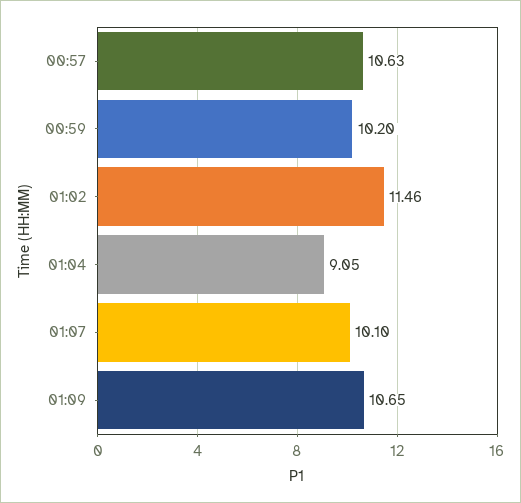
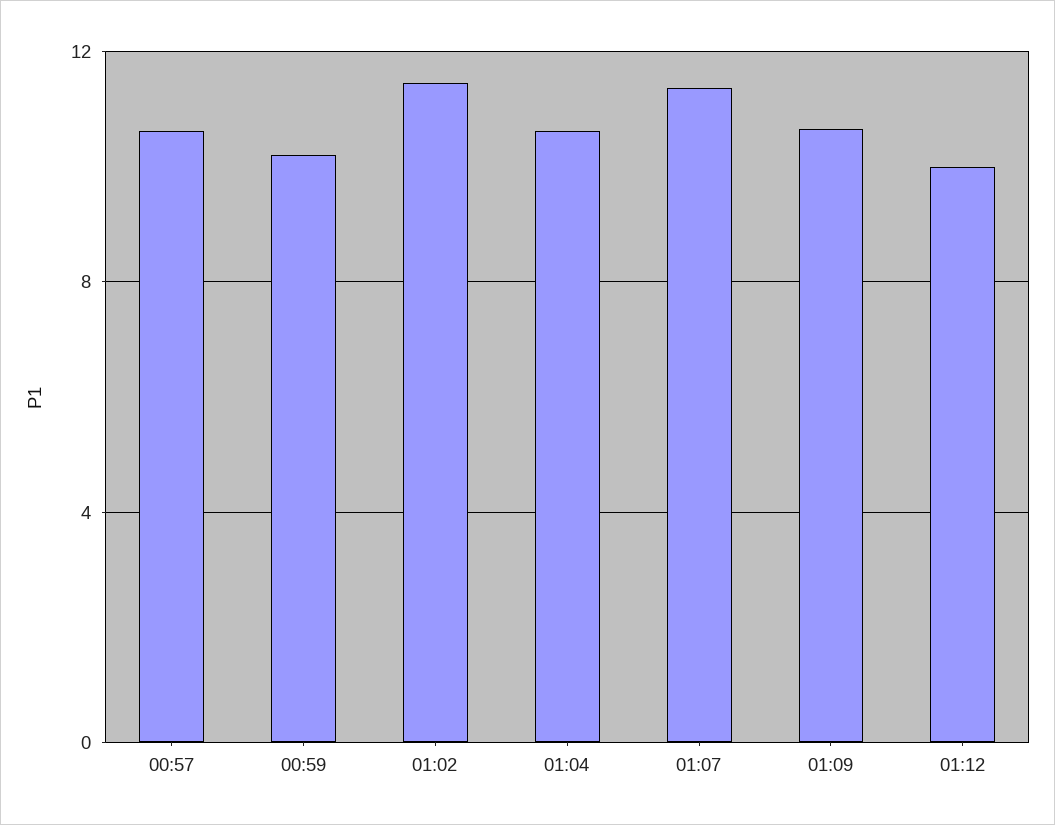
01:04: 9.05 -> 10.5
01:07: 10.1 -> 11.5
01:12: none -> 10

